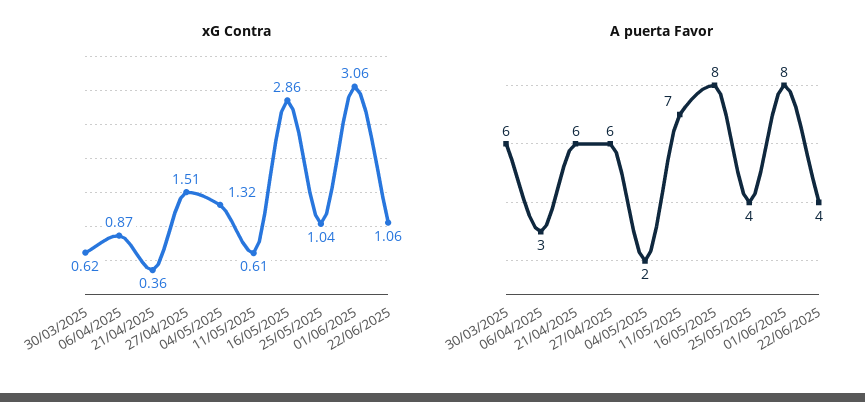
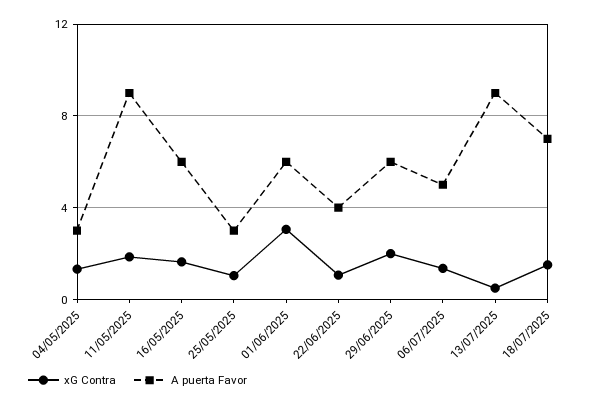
xG Contra, 30/03/2025: 0.62 -> none
xG Contra, 06/04/2025: 0.87 -> none
xG Contra, 21/04/2025: 0.36 -> none
xG Contra, 27/04/2025: 1.51 -> none
xG Contra, 11/05/2025: 0.61 -> 2
xG Contra, 16/05/2025: 2.86 -> 1.5
A puerta Favor, 30/03/2025: 6 -> none
A puerta Favor, 06/04/2025: 3 -> none
A puerta Favor, 21/04/2025: 6 -> none
A puerta Favor, 27/04/2025: 6 -> none
A puerta Favor, 04/05/2025: 2 -> 3
A puerta Favor, 11/05/2025: 7 -> 9
A puerta Favor, 16/05/2025: 8 -> 6
A puerta Favor, 25/05/2025: 4 -> 3
A puerta Favor, 01/06/2025: 8 -> 6
xG Contra, 29/06/2025: none -> 2
A puerta Favor, 29/06/2025: none -> 6
xG Contra, 06/07/2025: none -> 1.5
A puerta Favor, 06/07/2025: none -> 5
xG Contra, 13/07/2025: none -> 0.5
A puerta Favor, 13/07/2025: none -> 9
xG Contra, 18/07/2025: none -> 1.5
A puerta Favor, 18/07/2025: none -> 7

